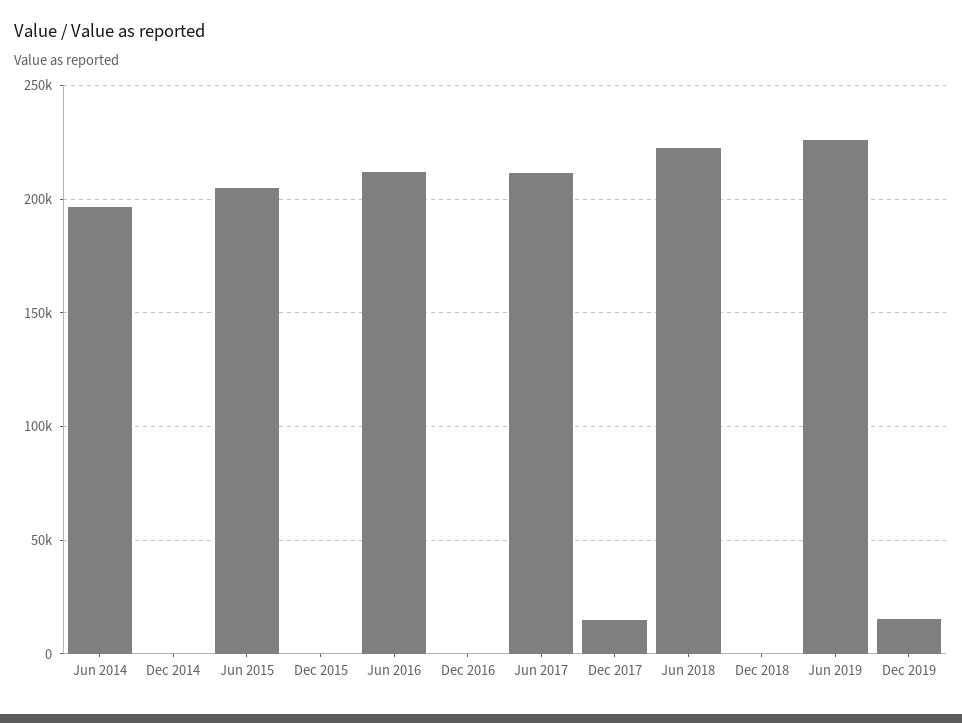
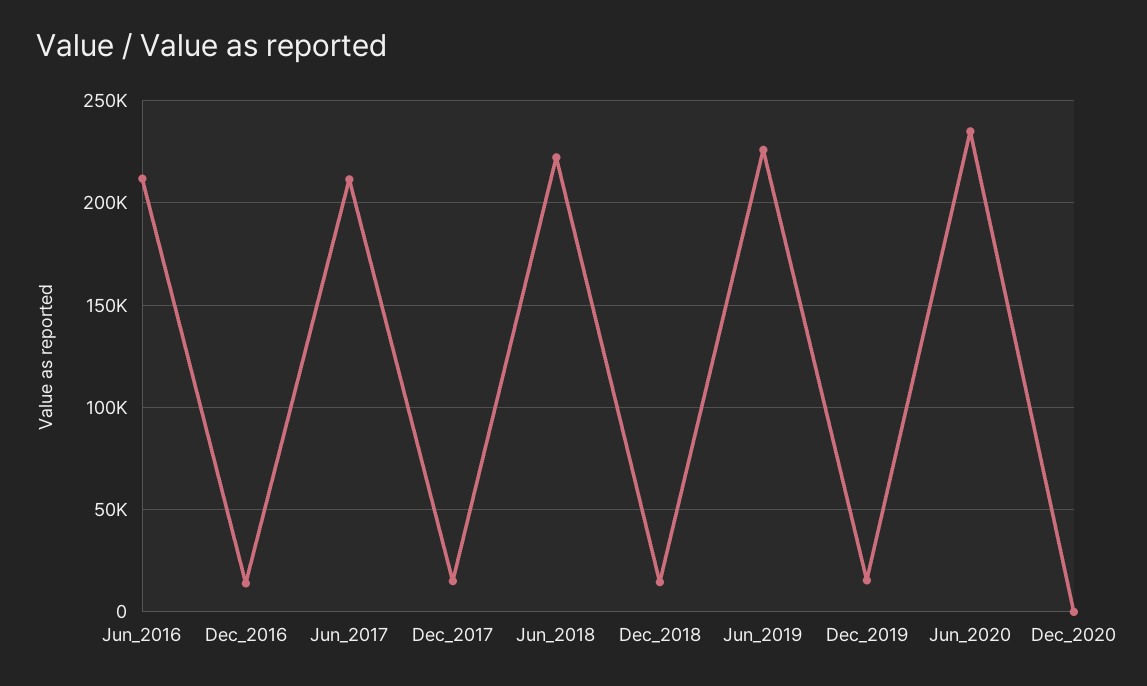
Jun 2014: 195000 -> none
Dec 2014: 0 -> none
Jun 2015: 205000 -> none
Dec 2015: 0 -> none
Dec 2016: 0 -> 15000
Dec 2018: 0 -> 15000
Jun_2020: none -> 235000
Dec_2020: none -> 0

